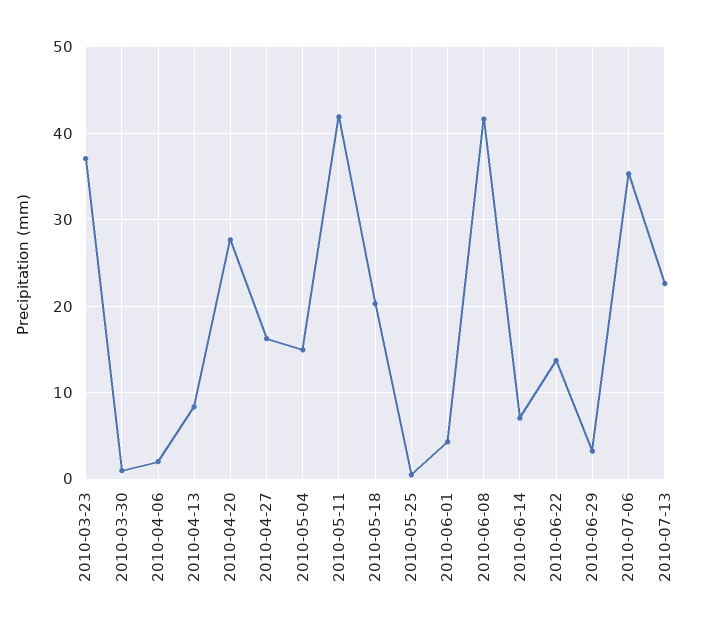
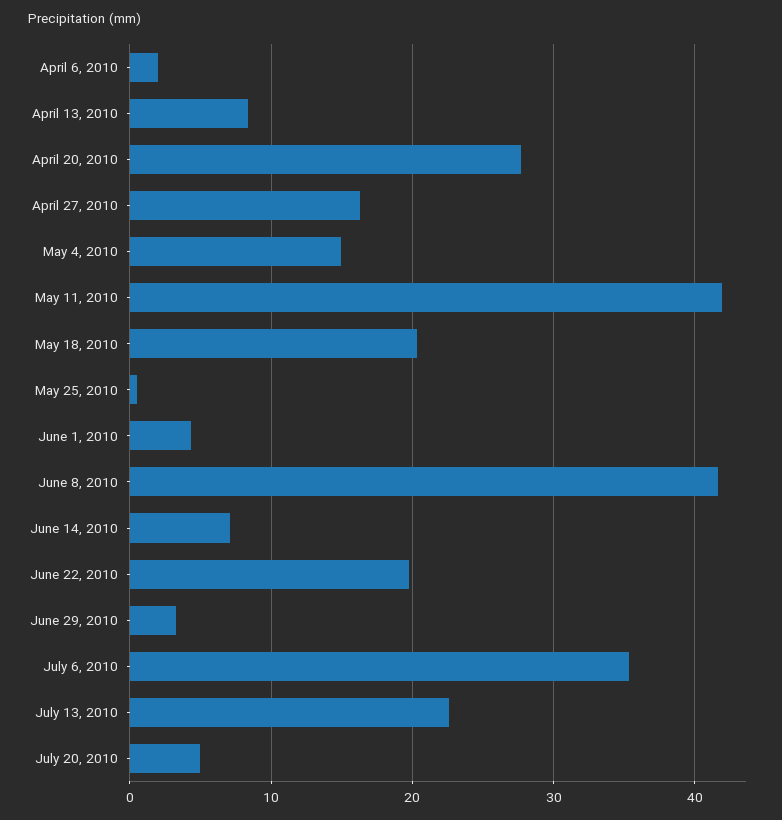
2010-03-23: 37 -> none
2010-03-30: 1 -> none
2010-06-22: 14 -> 20
July 20, 2010: none -> 5

